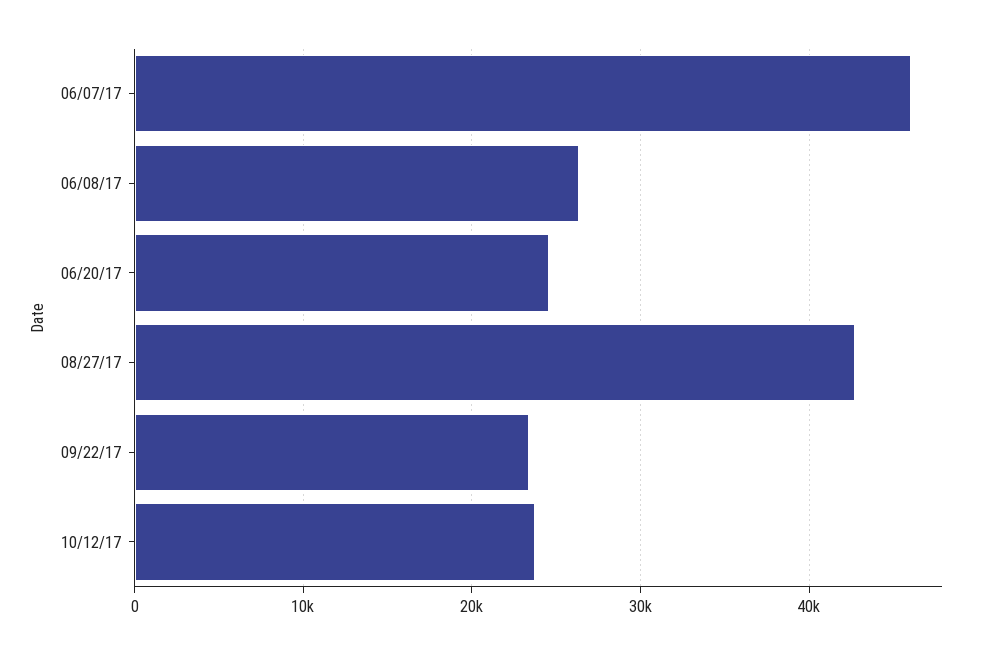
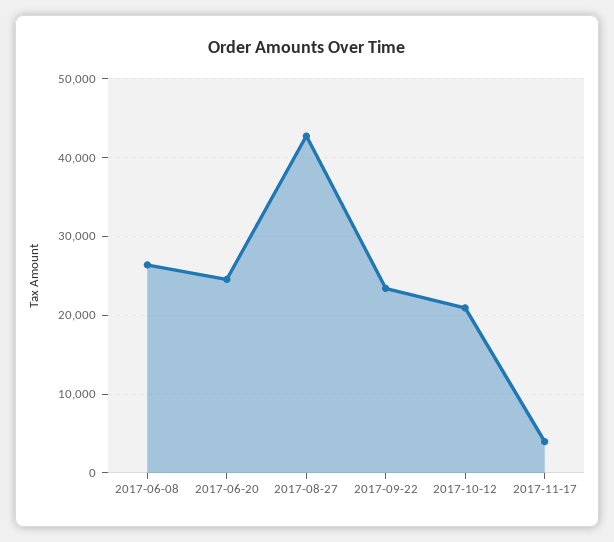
06/07/17: 46000 -> none
10/12/17: 24000 -> 21000
2017-11-17: none -> 4000

